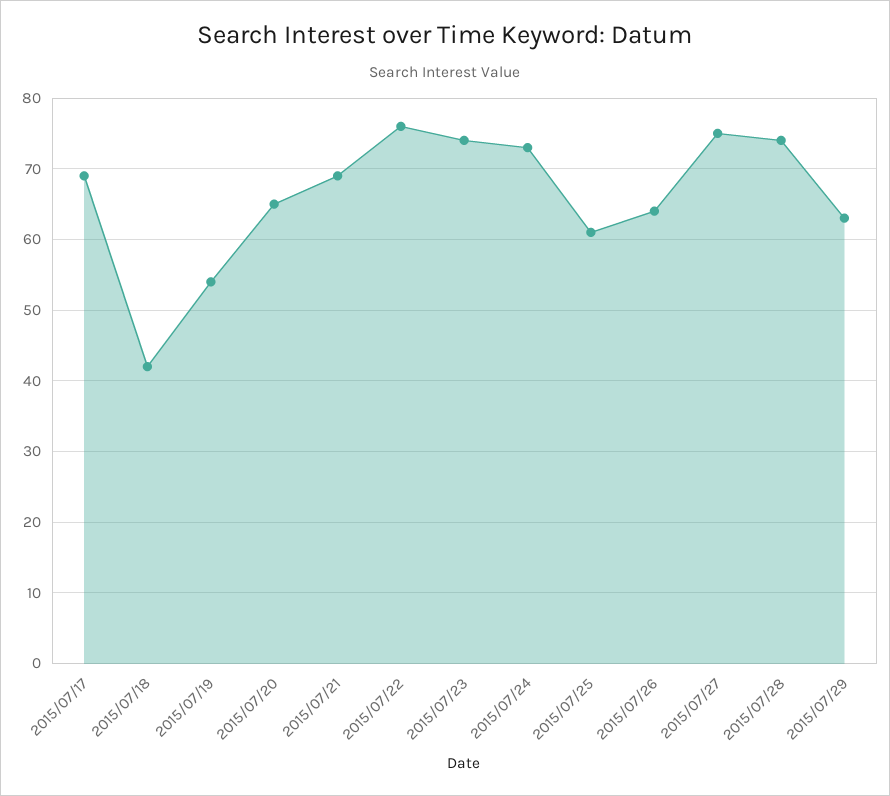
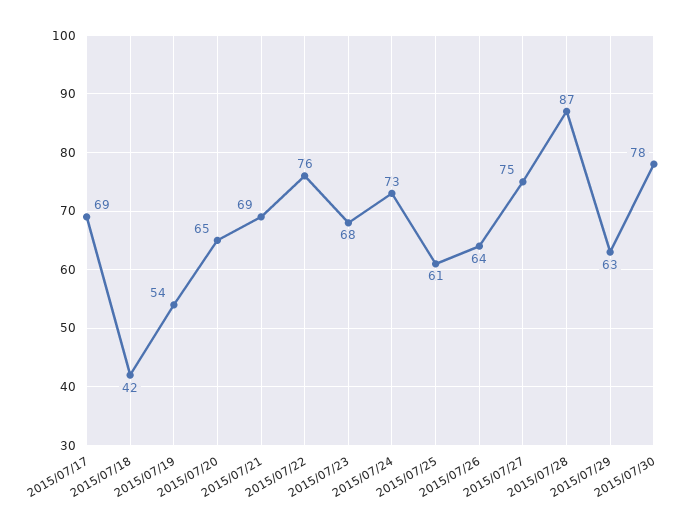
2015/07/23: 74 -> 68
2015/07/28: 74 -> 87
2015/07/30: none -> 78

